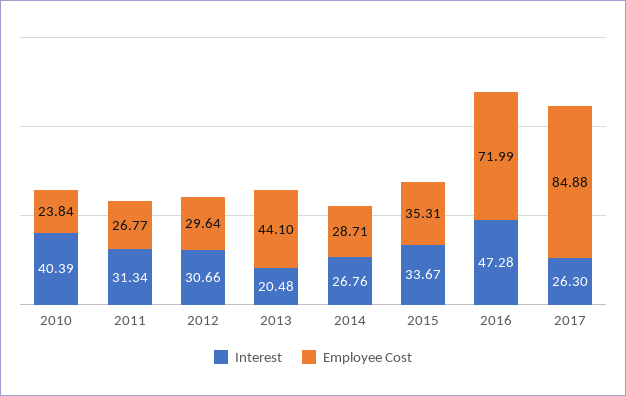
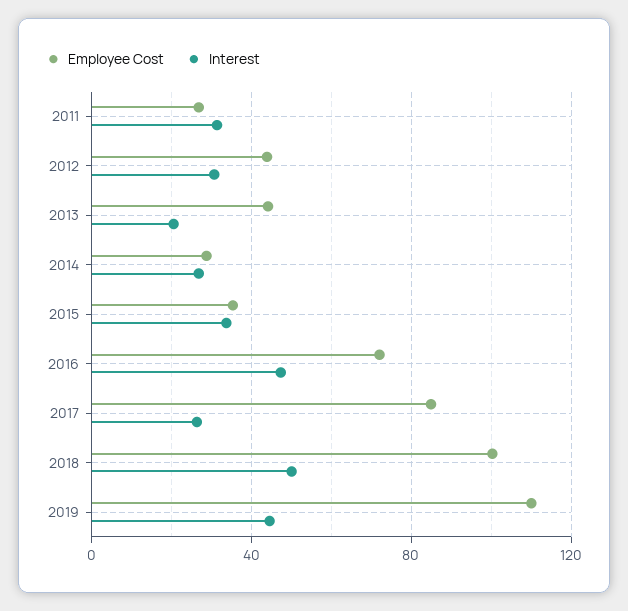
Interest, 2010: 40.39 -> none
Employee Cost, 2010: 23.84 -> none
Employee Cost, 2012: 29.64 -> 45
Employee Cost, 2018: none -> 100
Interest, 2018: none -> 50
Employee Cost, 2019: none -> 110
Interest, 2019: none -> 45

